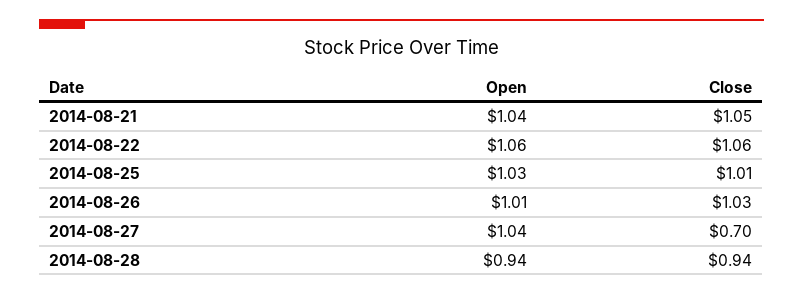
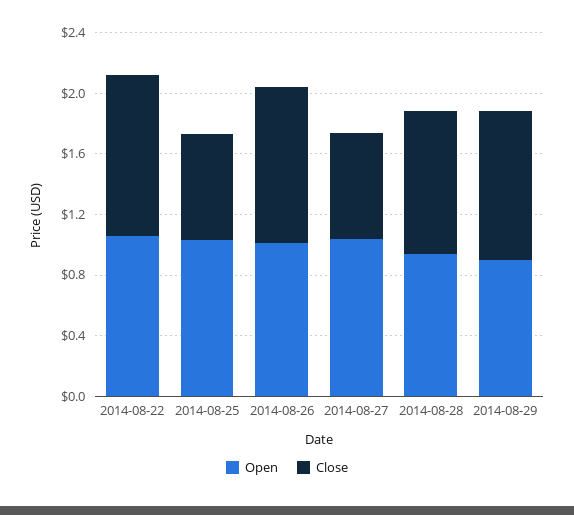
Open, 2014-08-21: 1.04 -> none
Close, 2014-08-21: 1.05 -> none
Close, 2014-08-25: 1.01 -> 0.7
Open, 2014-08-29: none -> 0.9
Close, 2014-08-29: none -> 1

